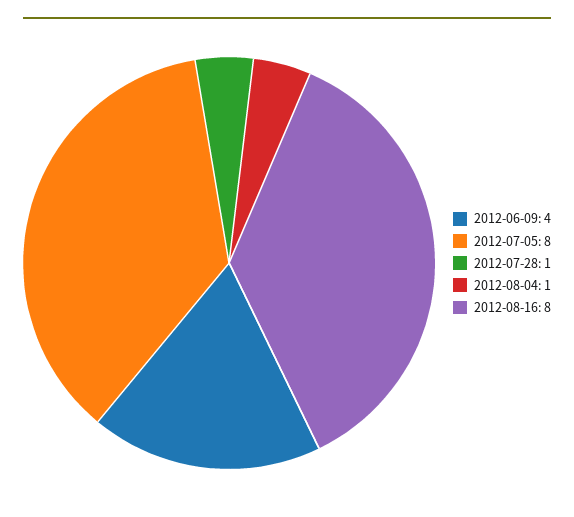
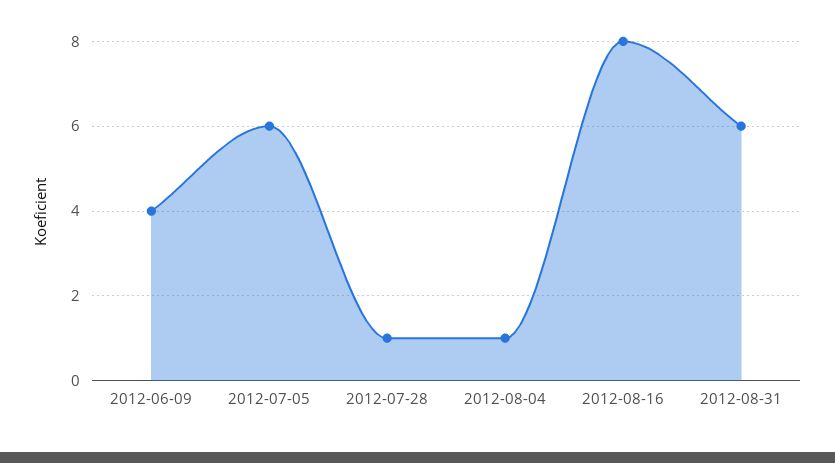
2012-07-05: 8 -> 6
2012-08-31: none -> 6

